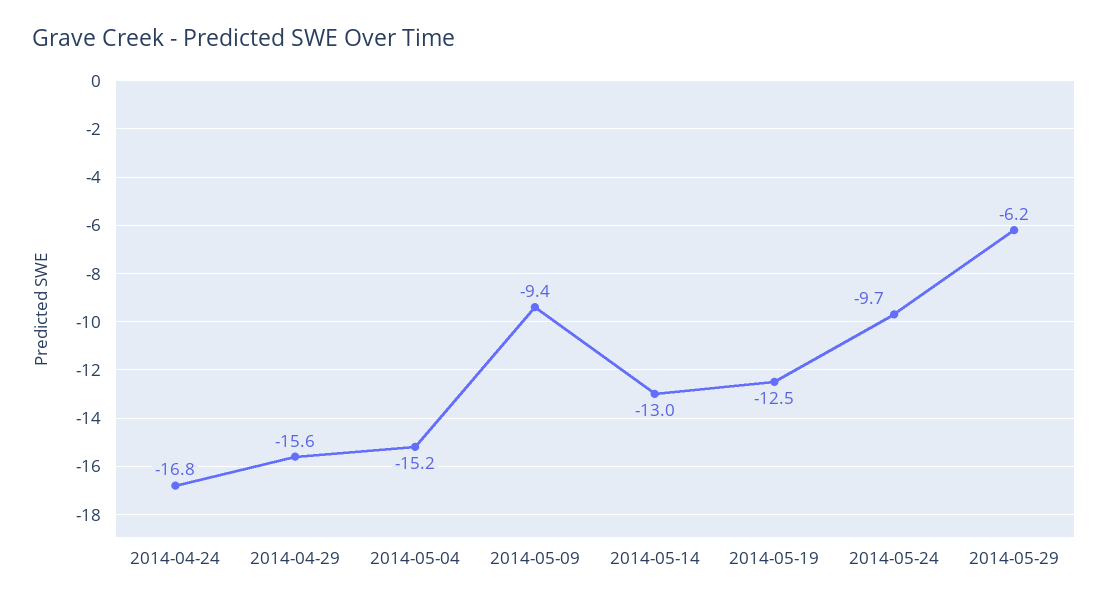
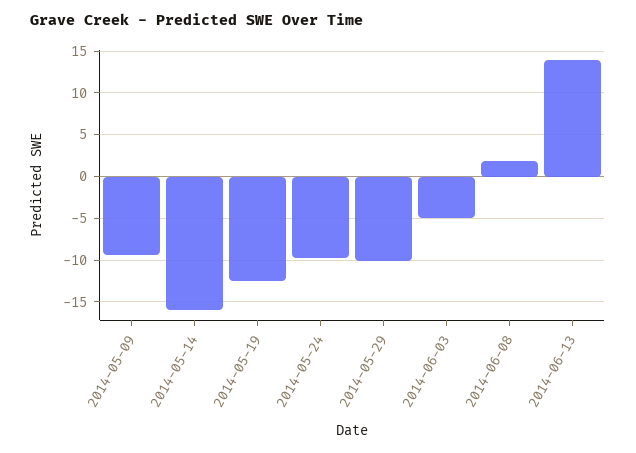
2014-04-24: -16.8 -> none
2014-04-29: -15.6 -> none
2014-05-04: -15.2 -> none
2014-05-14: -13 -> -16
2014-05-29: -6.2 -> -10
2014-06-03: none -> -5
2014-06-08: none -> 2
2014-06-13: none -> 14

